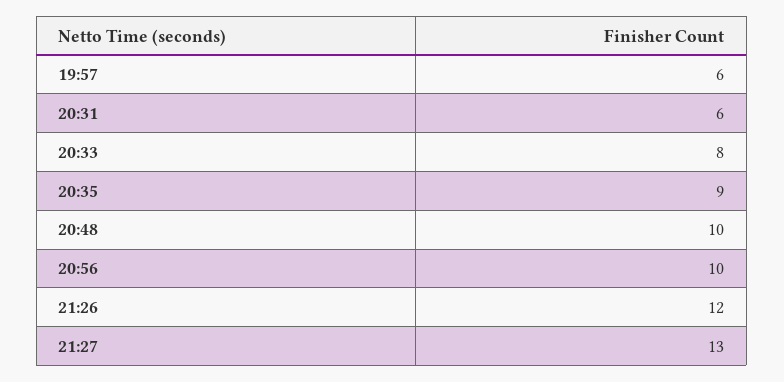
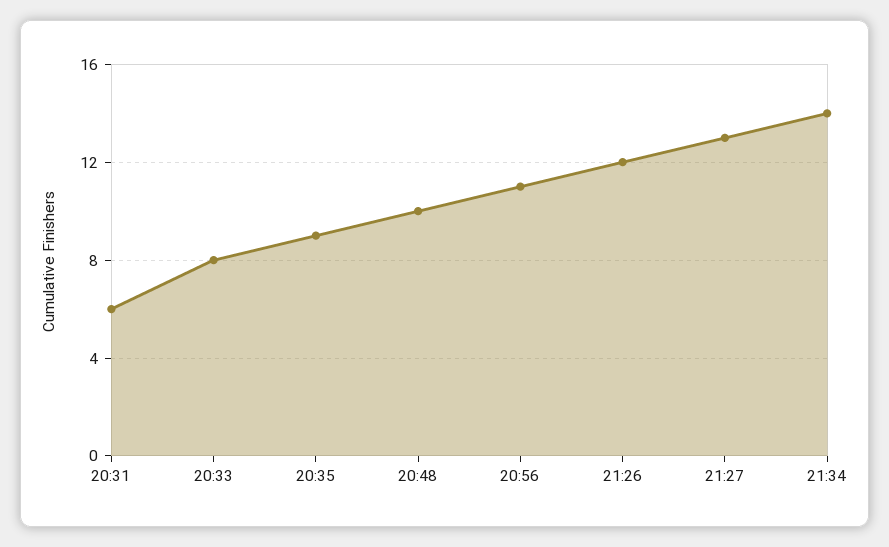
19:57: 6 -> none
20:56: 10 -> 11
21:34: none -> 14

